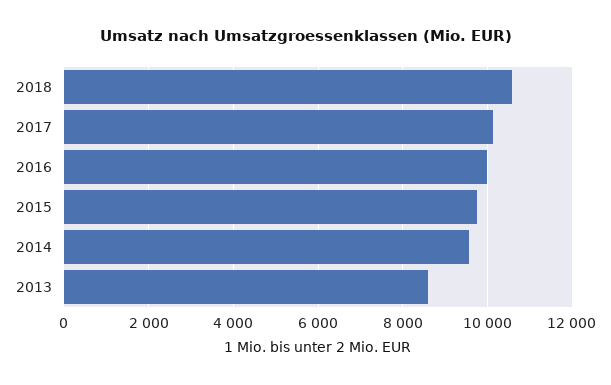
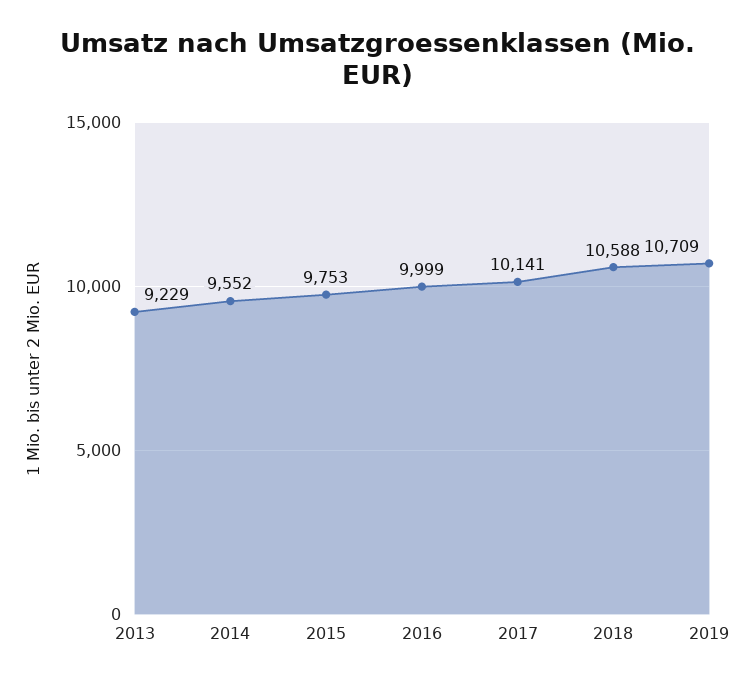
2013: 8600 -> 9229
2019: none -> 10709

